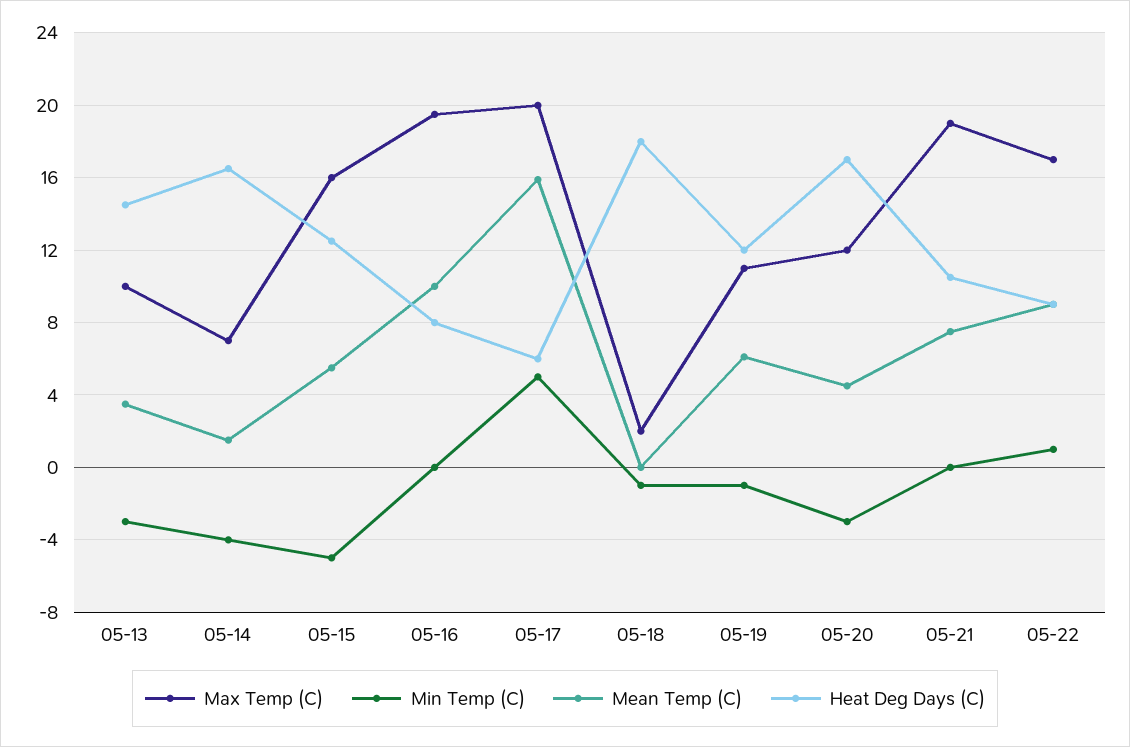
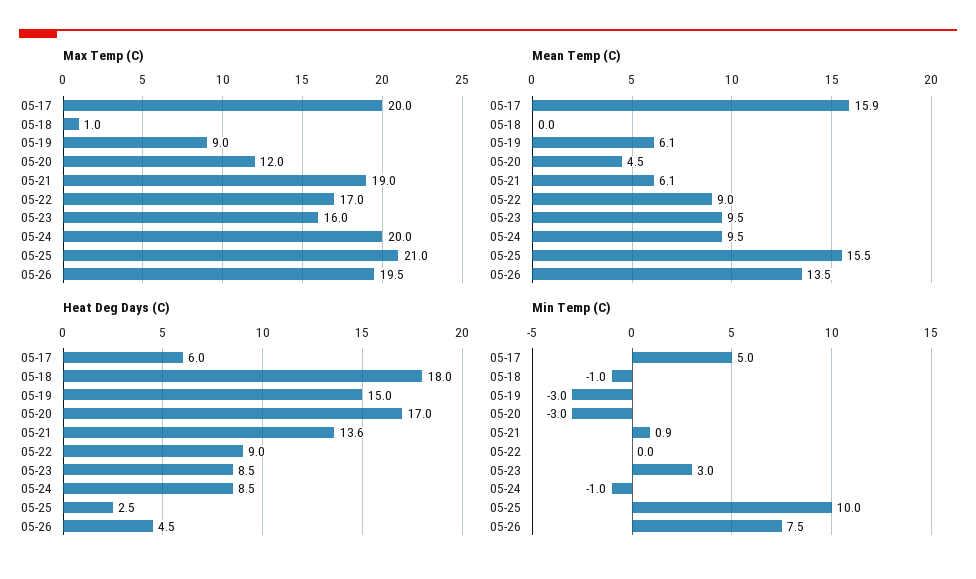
Max Temp (C), 05-13: 10 -> none
Min Temp (C), 05-13: -3 -> none
Mean Temp (C), 05-13: 3.5 -> none
Heat Deg Days (C), 05-13: 14.5 -> none
Max Temp (C), 05-14: 7 -> none
Min Temp (C), 05-14: -4 -> none
Mean Temp (C), 05-14: 1.5 -> none
Heat Deg Days (C), 05-14: 16.5 -> none
Max Temp (C), 05-15: 16 -> none
Min Temp (C), 05-15: -5 -> none
Mean Temp (C), 05-15: 5.5 -> none
Heat Deg Days (C), 05-15: 12.5 -> none
Max Temp (C), 05-16: 19.5 -> none
Min Temp (C), 05-16: 0 -> none
Mean Temp (C), 05-16: 10 -> none
Heat Deg Days (C), 05-16: 8 -> none
Max Temp (C), 05-18: 2 -> 1
Max Temp (C), 05-19: 11 -> 9
Min Temp (C), 05-19: -1 -> -3
Heat Deg Days (C), 05-19: 12 -> 15
Min Temp (C), 05-21: 0 -> 0.9
Mean Temp (C), 05-21: 7.5 -> 6.1
Heat Deg Days (C), 05-21: 10.5 -> 13.6
Min Temp (C), 05-22: 1 -> 0
Max Temp (C), 05-23: none -> 16
Max Temp (C), 05-24: none -> 20
Max Temp (C), 05-25: none -> 21
Max Temp (C), 05-26: none -> 19.5
Mean Temp (C), 05-23: none -> 9.5
Mean Temp (C), 05-24: none -> 9.5
Mean Temp (C), 05-25: none -> 15.5
Mean Temp (C), 05-26: none -> 13.5
Heat Deg Days (C), 05-23: none -> 8.5
Heat Deg Days (C), 05-24: none -> 8.5
Heat Deg Days (C), 05-25: none -> 2.5
Heat Deg Days (C), 05-26: none -> 4.5
Min Temp (C), 05-23: none -> 3
Min Temp (C), 05-24: none -> -1
Min Temp (C), 05-25: none -> 10
Min Temp (C), 05-26: none -> 7.5

